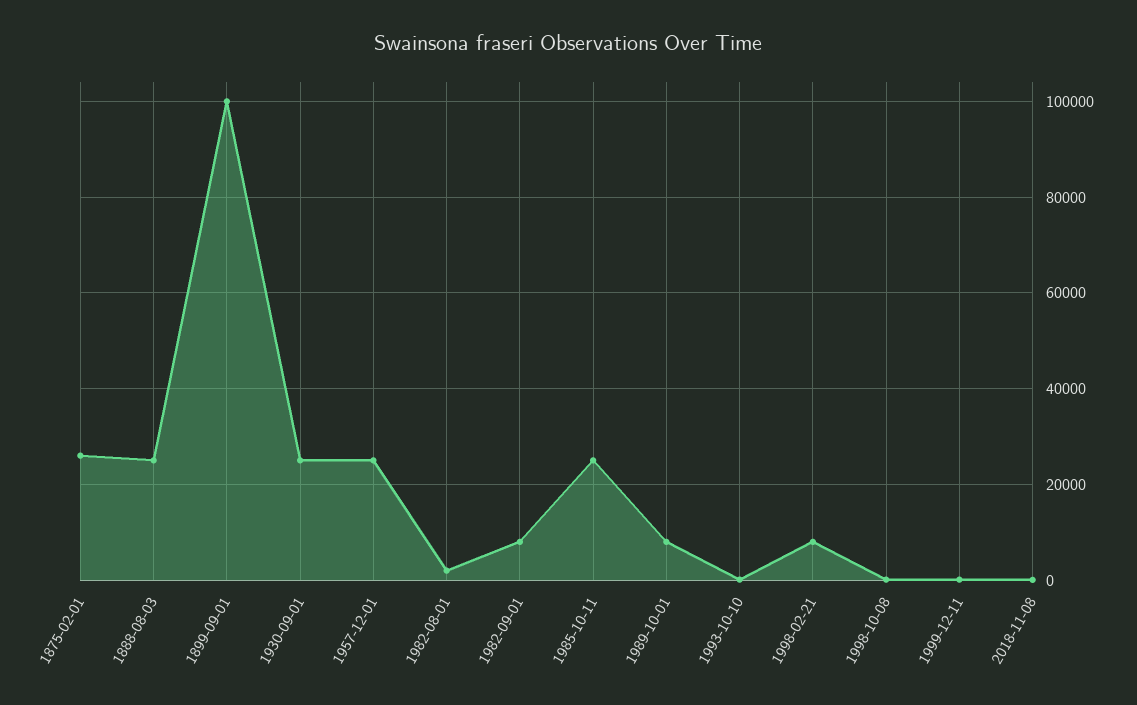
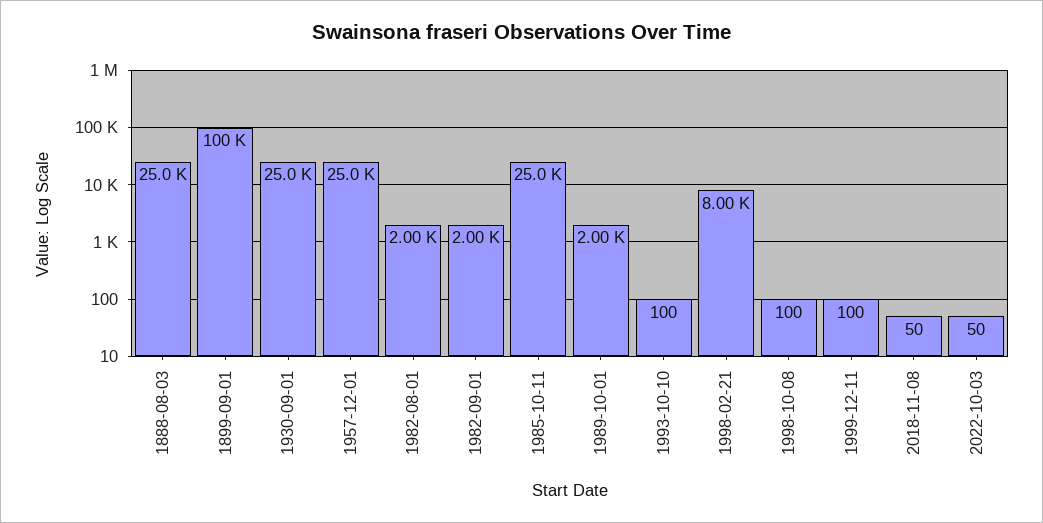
1875-02-01: 26000 -> none
1982-09-01: 8000 -> 2000
1989-10-01: 8000 -> 2000
2022-10-03: none -> 50

